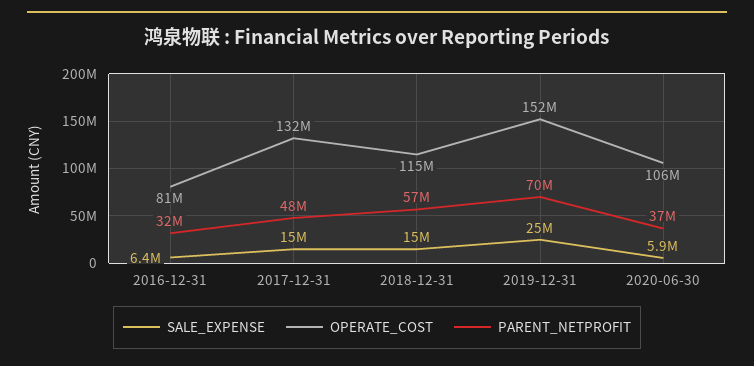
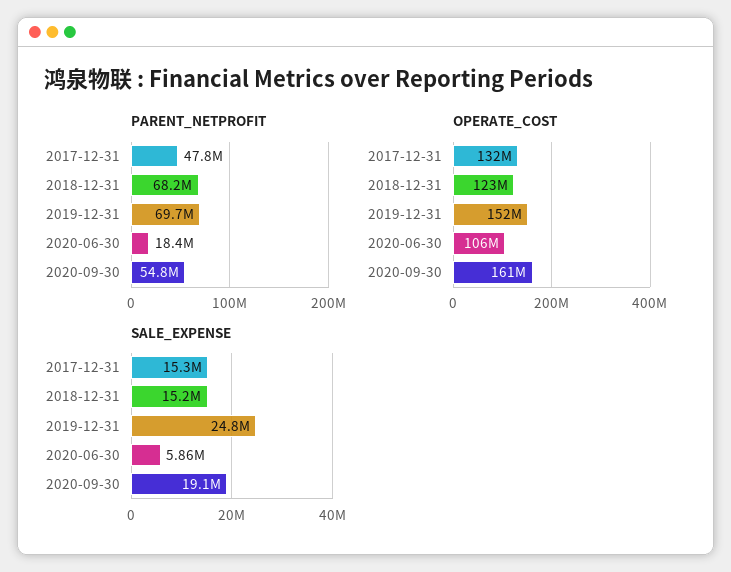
SALE_EXPENSE, 2016-12-31: 6400000 -> none
OPERATE_COST, 2016-12-31: 81000000 -> none
PARENT_NETPROFIT, 2016-12-31: 32000000 -> none
OPERATE_COST, 2018-12-31: 115000000 -> 123000000
PARENT_NETPROFIT, 2018-12-31: 57000000 -> 68200000
PARENT_NETPROFIT, 2020-06-30: 37000000 -> 18400000
PARENT_NETPROFIT, 2020-09-30: none -> 54800000
OPERATE_COST, 2020-09-30: none -> 161000000
SALE_EXPENSE, 2020-09-30: none -> 19100000

